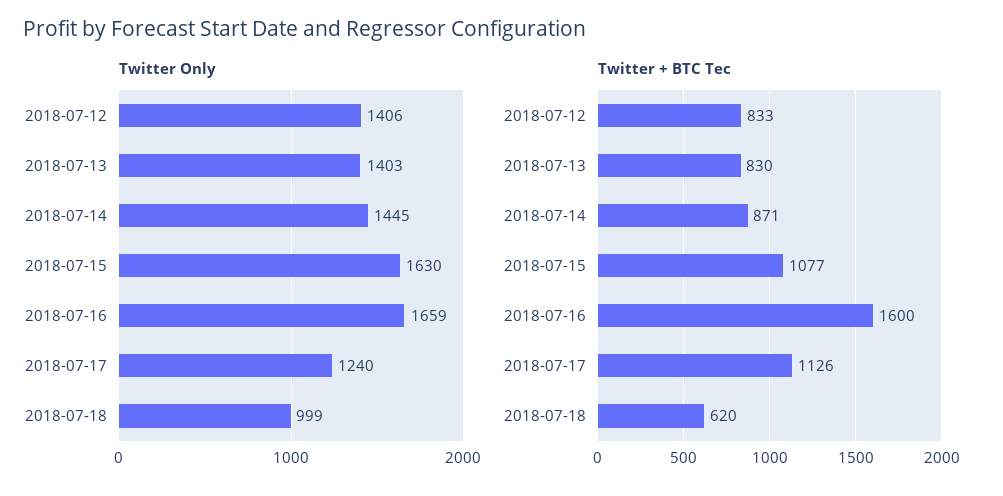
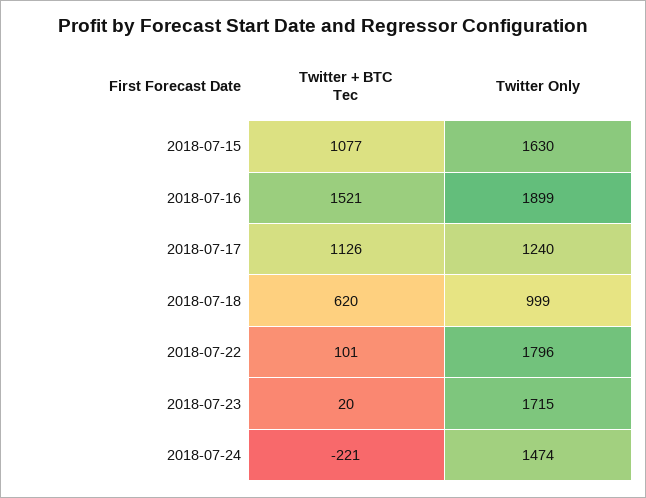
Twitter Only, 2018-07-12: 1406 -> none
Twitter Only, 2018-07-13: 1403 -> none
Twitter Only, 2018-07-14: 1445 -> none
Twitter Only, 2018-07-16: 1659 -> 1899
Twitter + BTC Tec, 2018-07-12: 833 -> none
Twitter + BTC Tec, 2018-07-13: 830 -> none
Twitter + BTC Tec, 2018-07-14: 871 -> none
Twitter + BTC Tec, 2018-07-16: 1600 -> 1521
Twitter + BTC Tec, 2018-07-22: none -> 101
Twitter Only, 2018-07-22: none -> 1796
Twitter + BTC Tec, 2018-07-23: none -> 20
Twitter Only, 2018-07-23: none -> 1715
Twitter + BTC Tec, 2018-07-24: none -> -221
Twitter Only, 2018-07-24: none -> 1474

